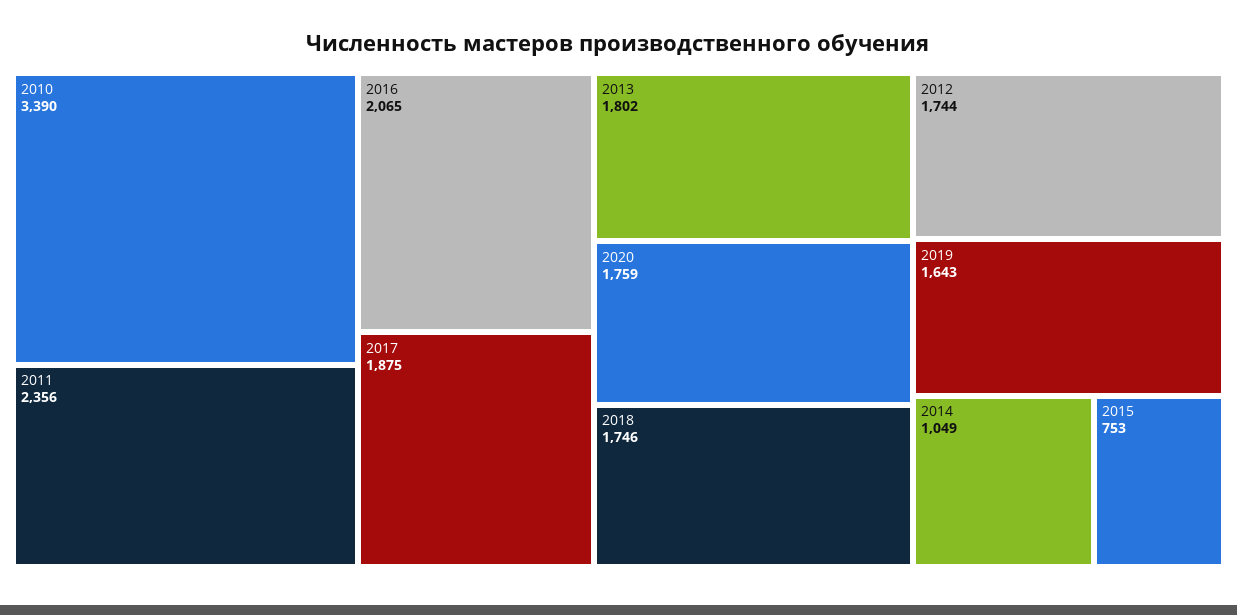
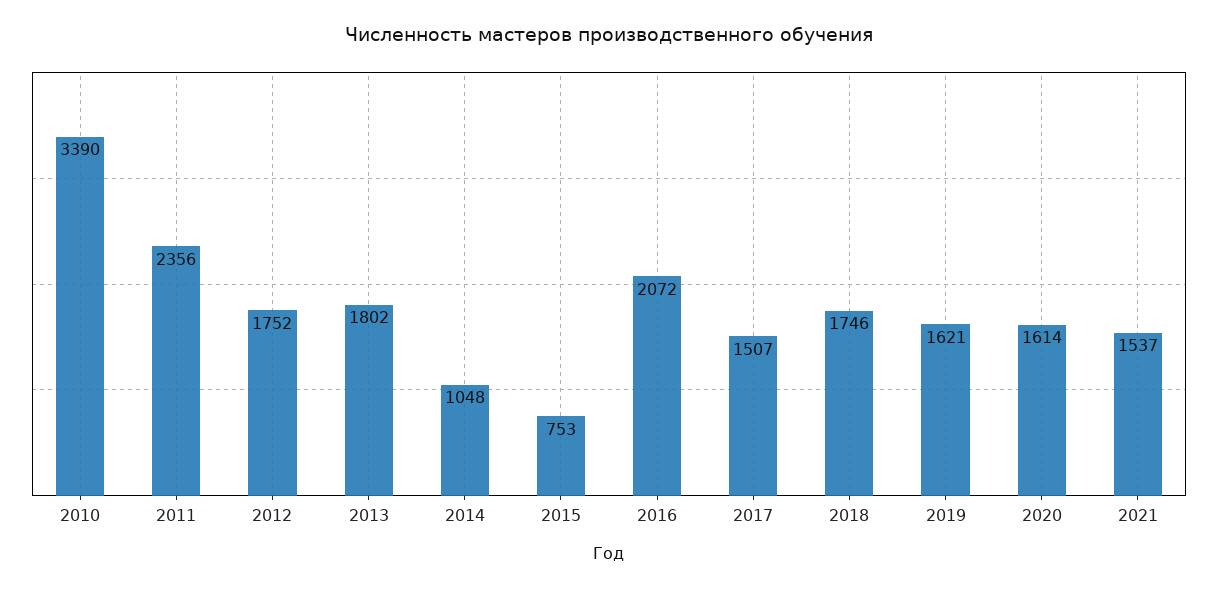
2016: 2065 -> 2072
2017: 1875 -> 1507
2020: 1759 -> 1614
2012: 1744 -> 1752
2019: 1643 -> 1621
2014: 1049 -> 1048
2021: none -> 1537

